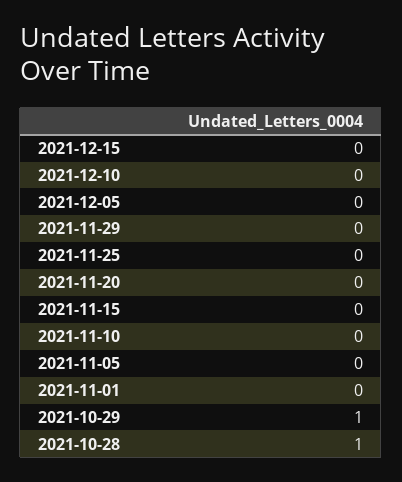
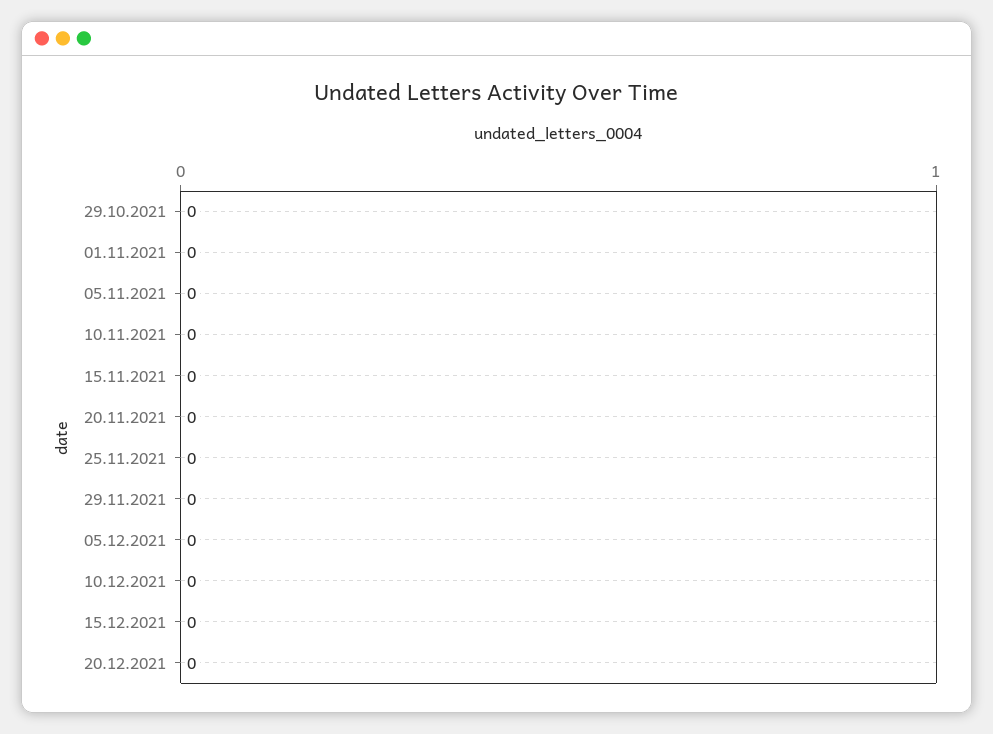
2021-10-29: 1 -> 0
2021-10-28: 1 -> none
20.12.2021: none -> 0

